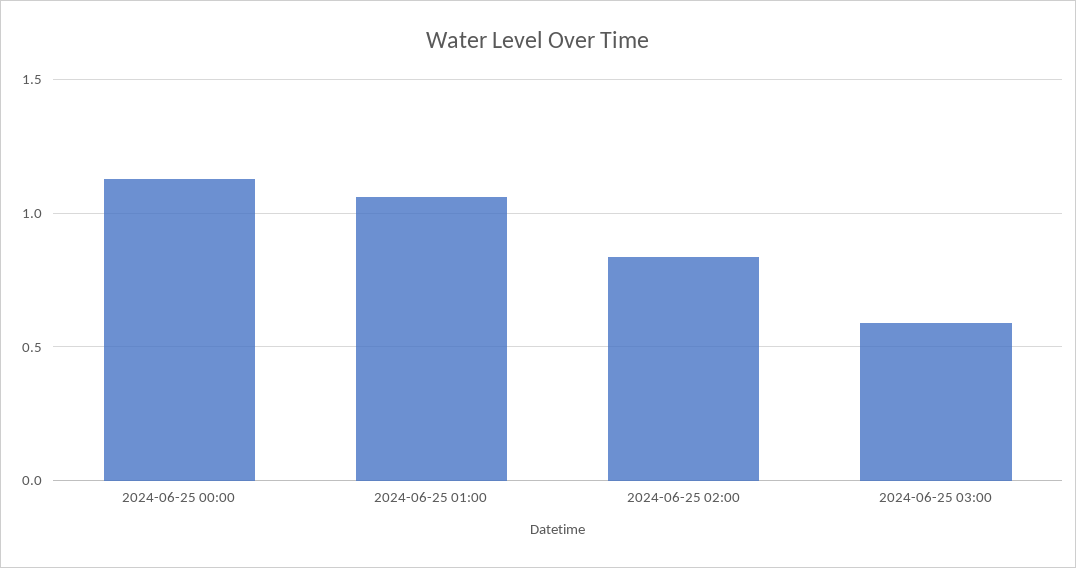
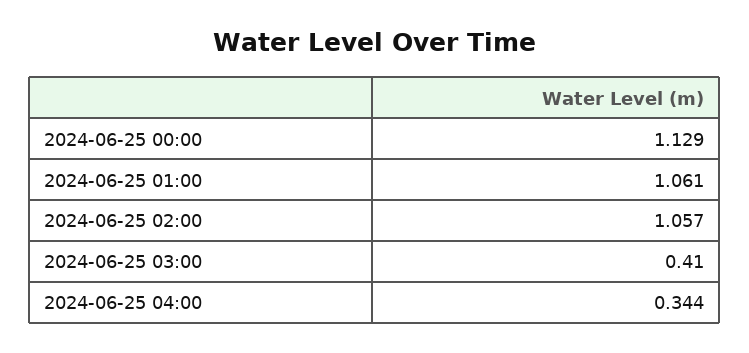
2024-06-25 02:00: 0.85 -> 1.057
2024-06-25 03:00: 0.6 -> 0.41
2024-06-25 04:00: none -> 0.344

